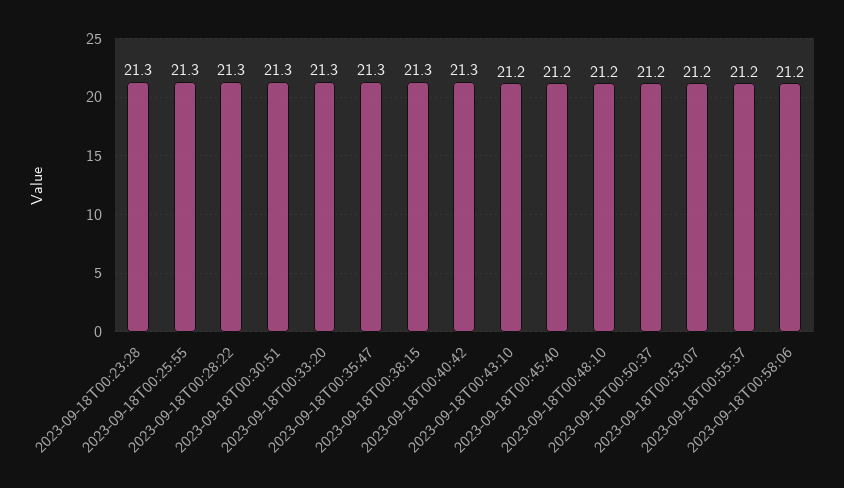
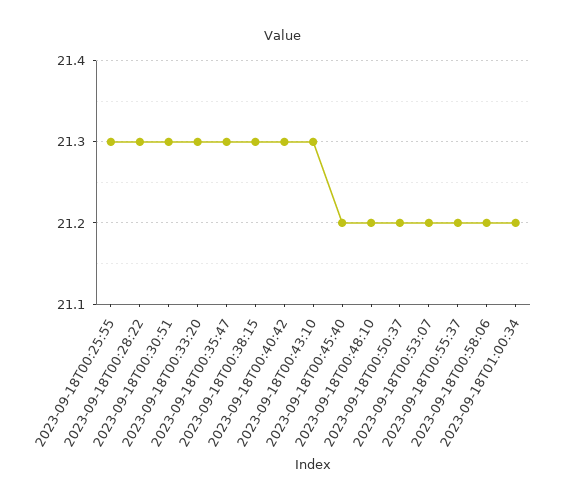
2023-09-18T00:23:28: 21.3 -> none
2023-09-18T00:43:10: 21.2 -> 21.3
2023-09-18T01:00:34: none -> 21.2

